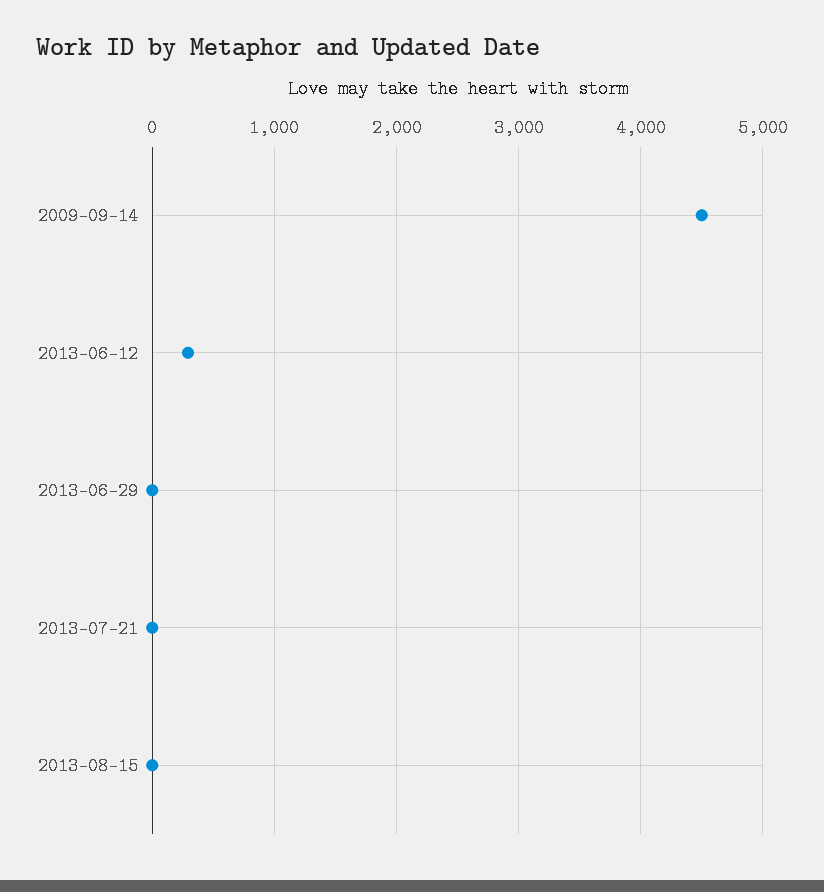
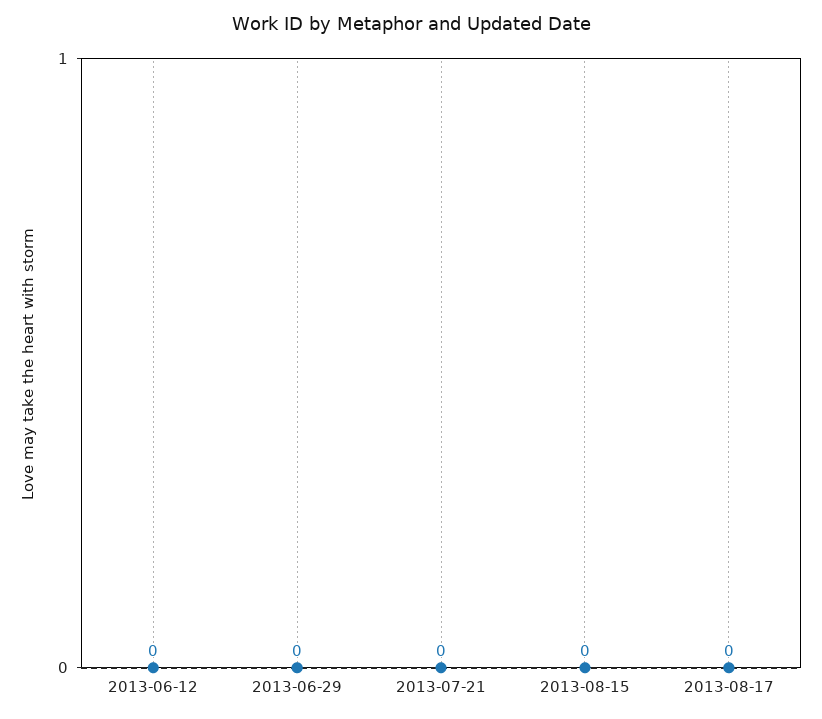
2009-09-14: 4500 -> none
2013-06-12: 300 -> 0
2013-08-17: none -> 0

